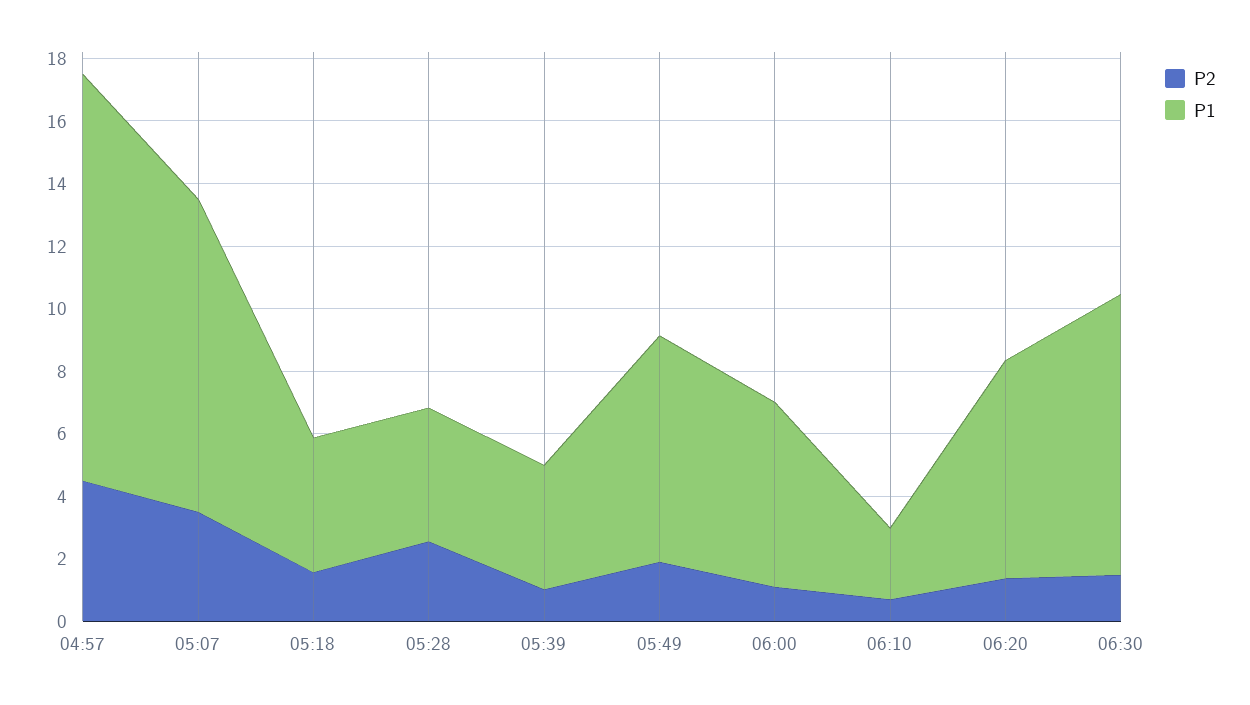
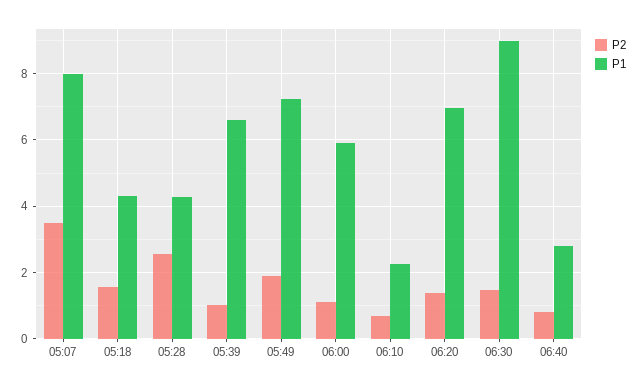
P2, 04:57: 4.5 -> none
P1, 04:57: 13 -> none
P1, 05:07: 10 -> 8
P1, 05:39: 4 -> 6.6
P2, 06:40: none -> 0.8
P1, 06:40: none -> 2.8

